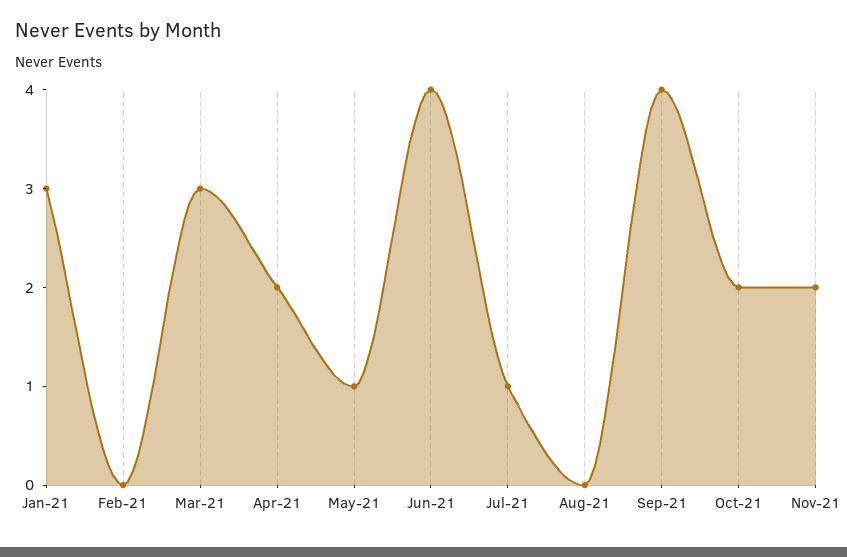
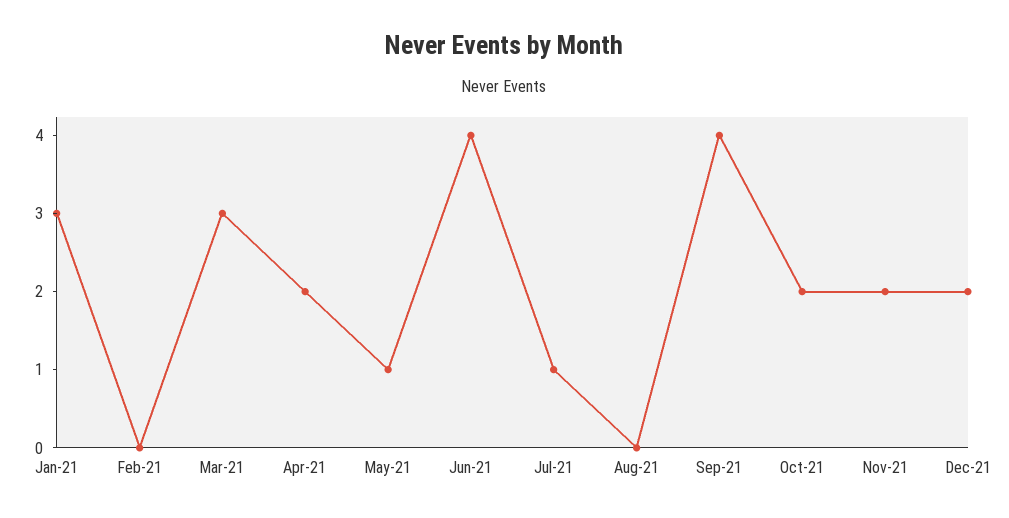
Dec-21: none -> 2

